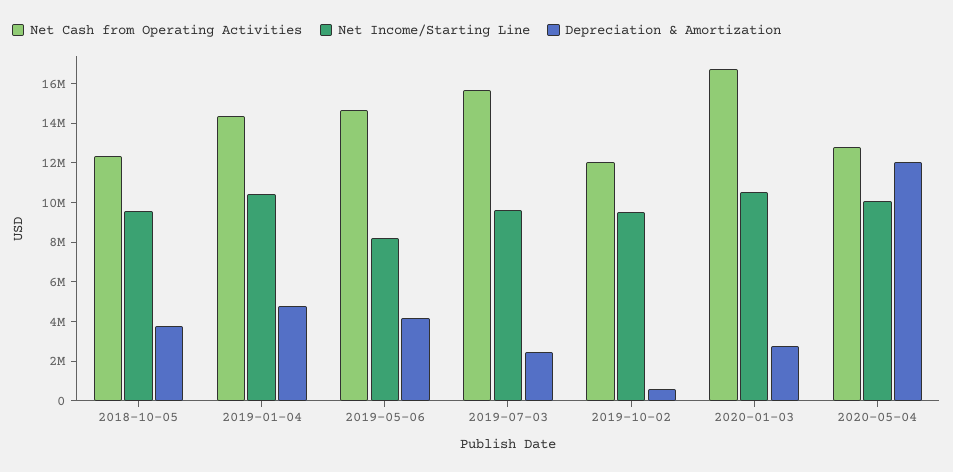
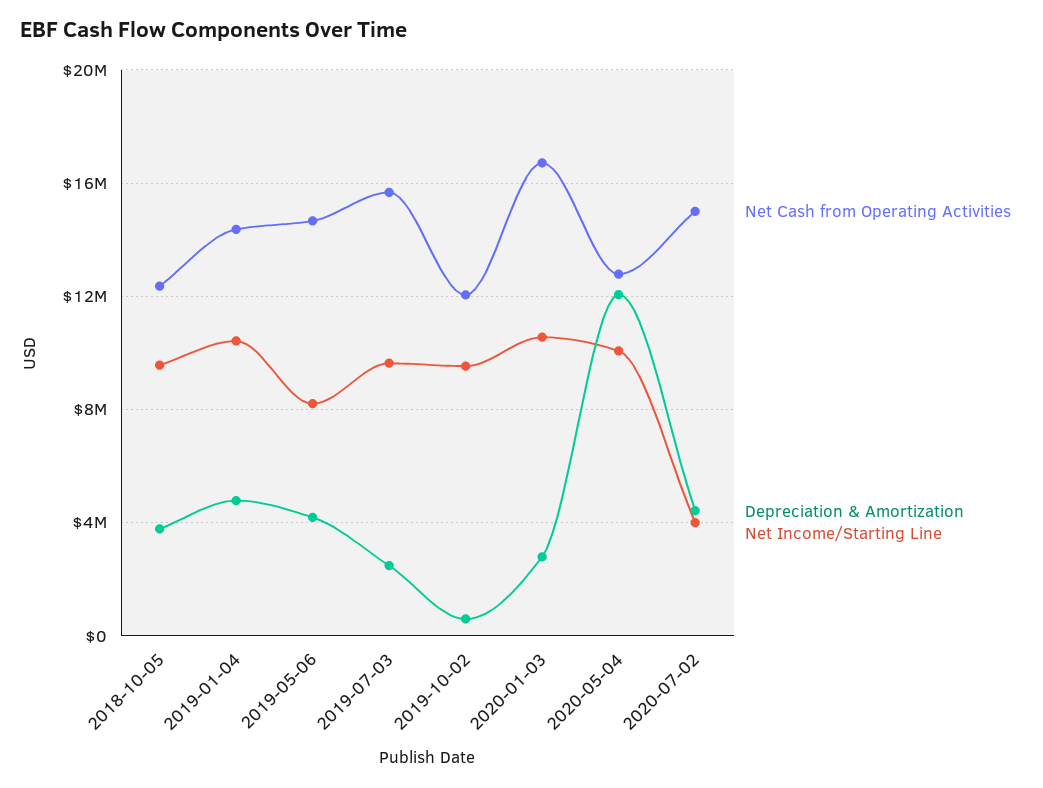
Net Cash from Operating Activities, 2020-07-02: none -> 15000000
Depreciation & Amortization, 2020-07-02: none -> 4500000
Net Income/Starting Line, 2020-07-02: none -> 4000000

